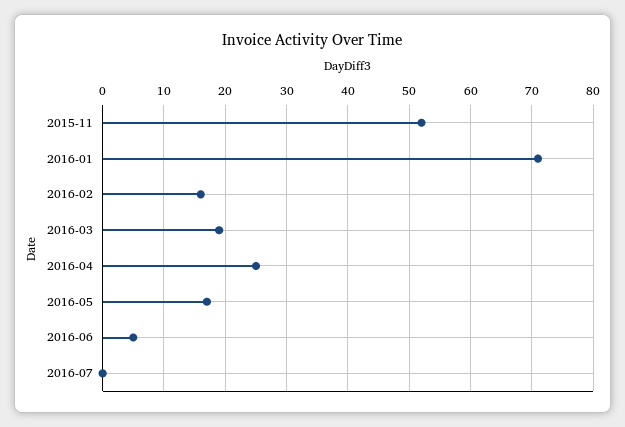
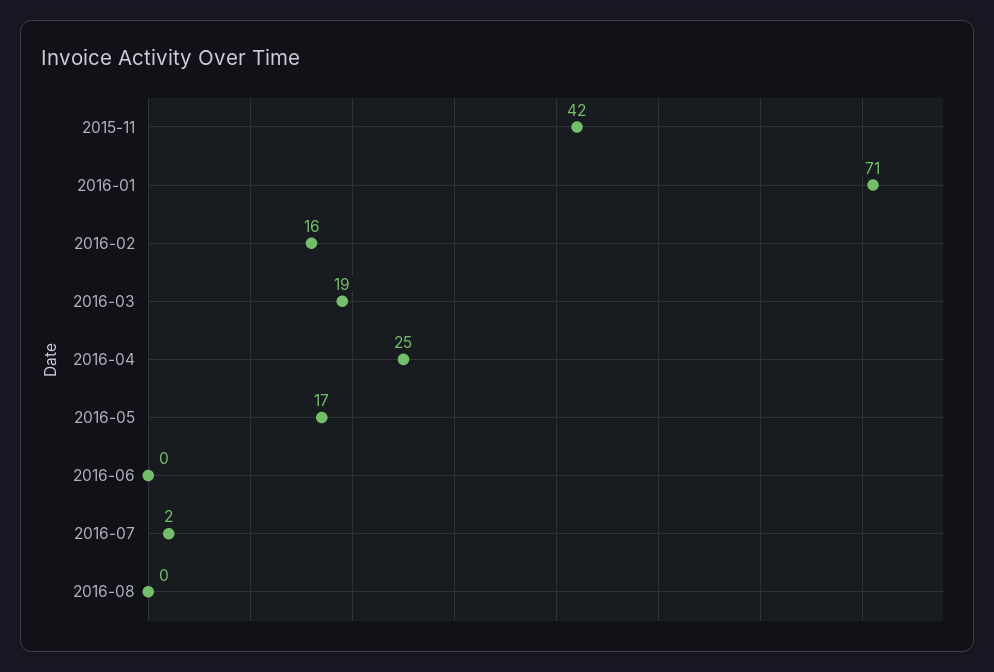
2015-11: 52 -> 42
2016-06: 5 -> 0
2016-07: 0 -> 2
2016-08: none -> 0

